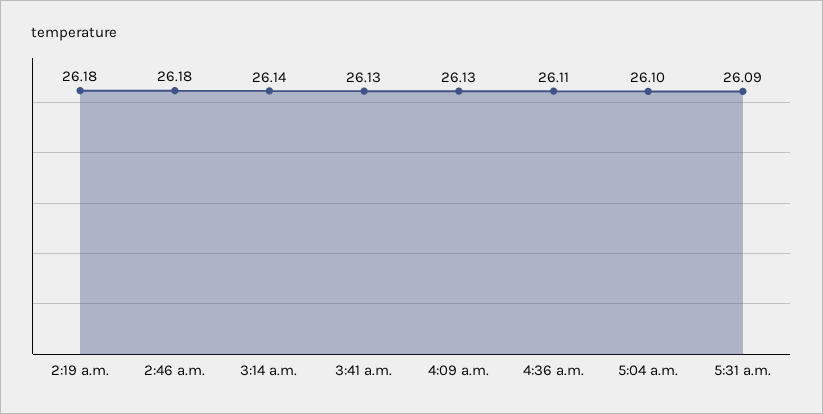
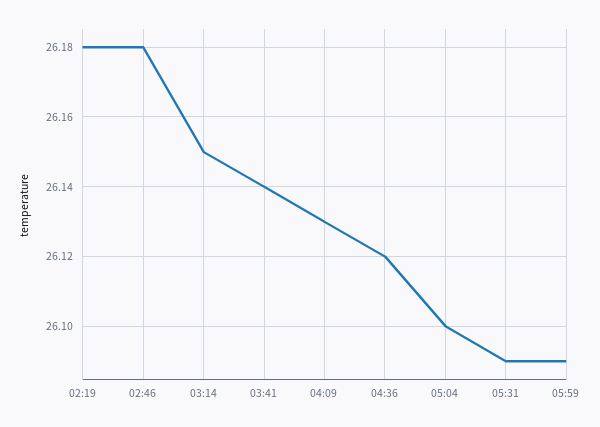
3:14 a.m.: 26.14 -> 26.15
3:41 a.m.: 26.13 -> 26.14
4:36 a.m.: 26.11 -> 26.12
05:59: none -> 26.09

